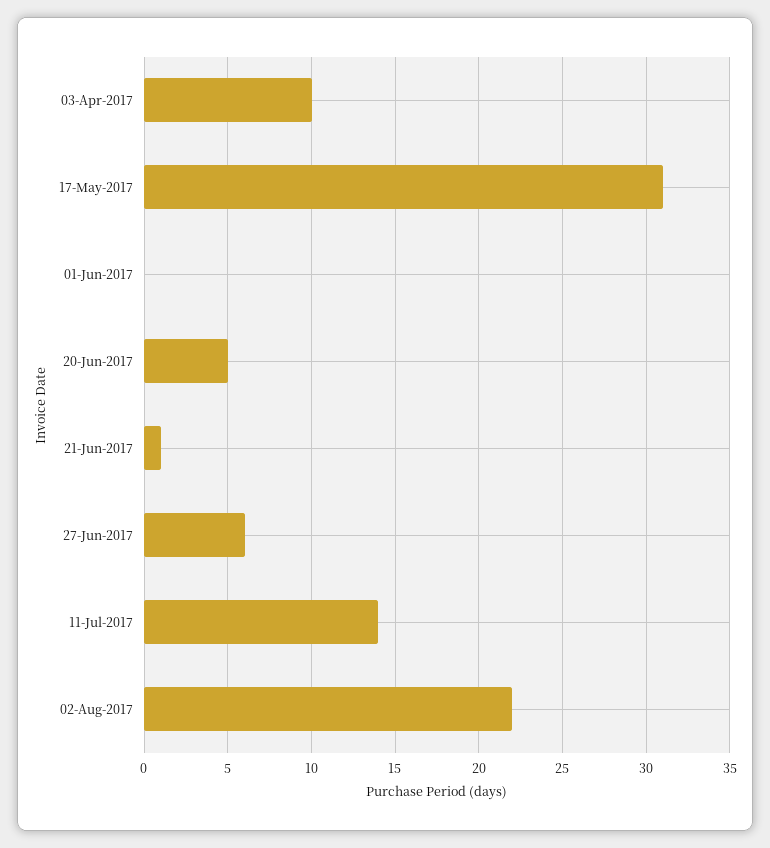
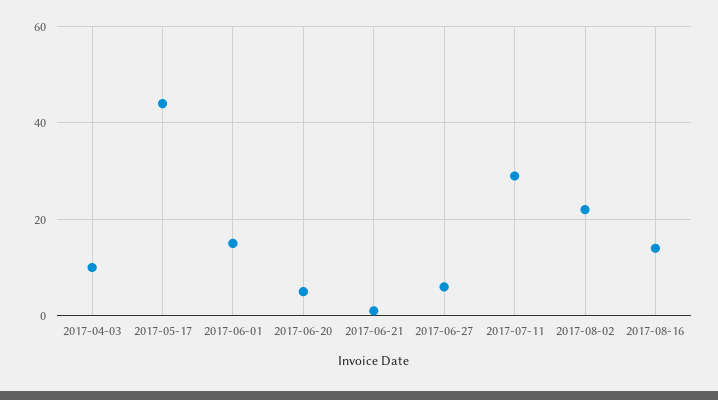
17-May-2017: 31 -> 45
01-Jun-2017: 0 -> 15
11-Jul-2017: 14 -> 30
2017-08-16: none -> 15

